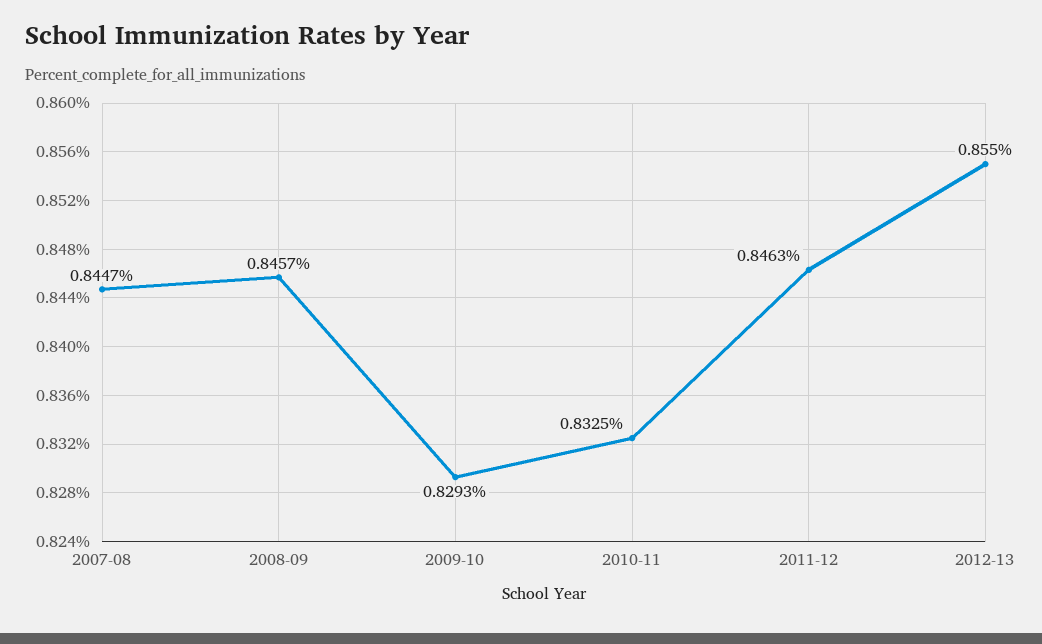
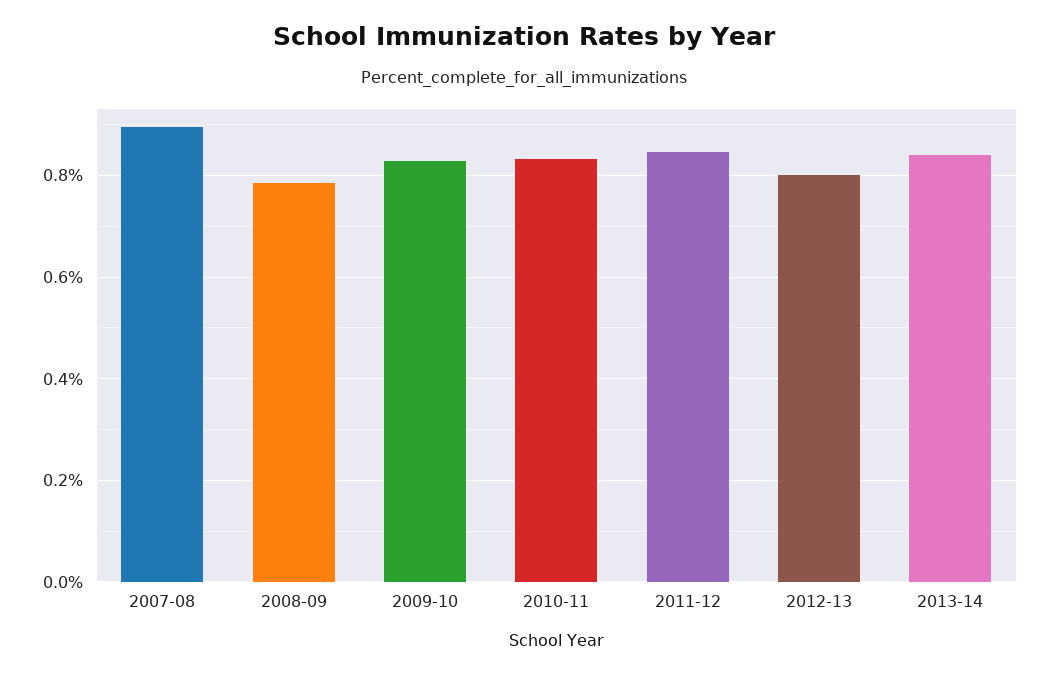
2007-08: 0.8447 -> 0.9
2008-09: 0.8457 -> 0.78
2012-13: 0.855 -> 0.8
2013-14: none -> 0.84

